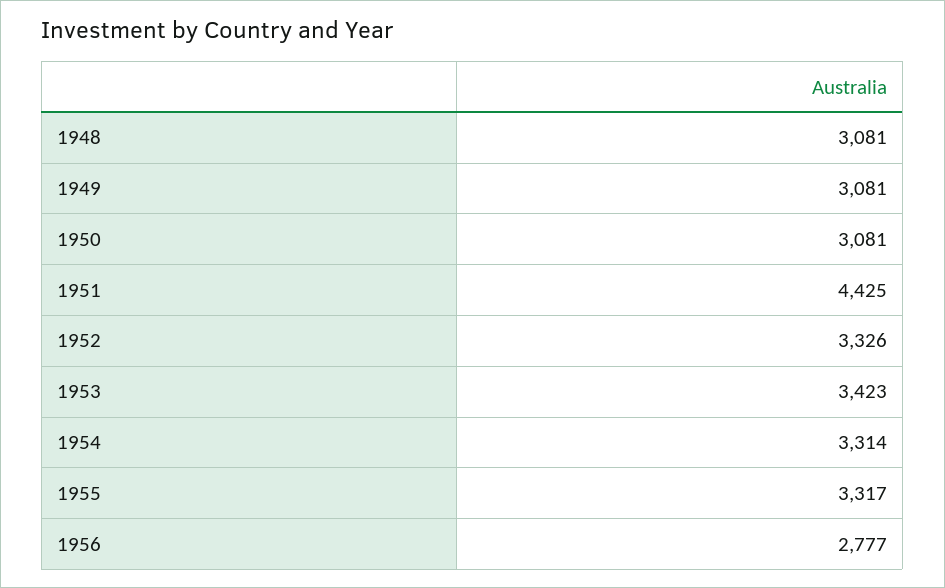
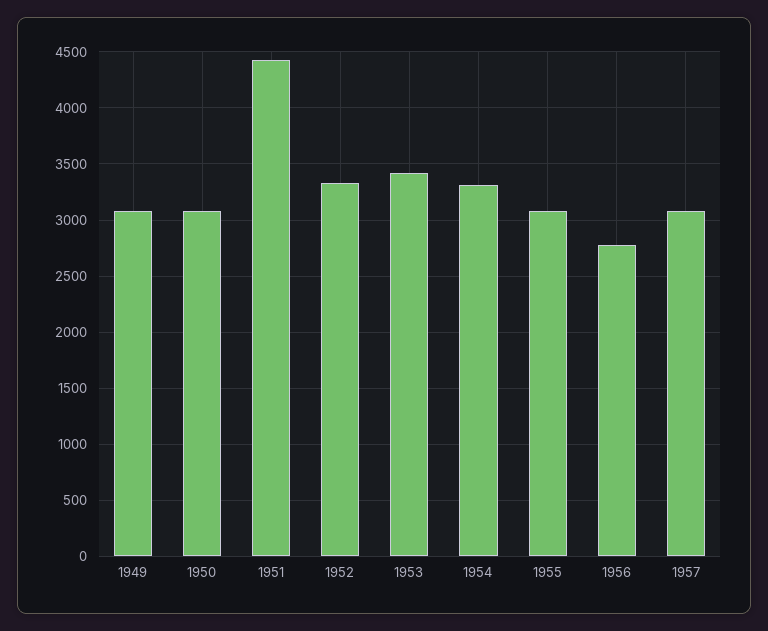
1948: 3081 -> none
1955: 3317 -> 3100
1957: none -> 3100

